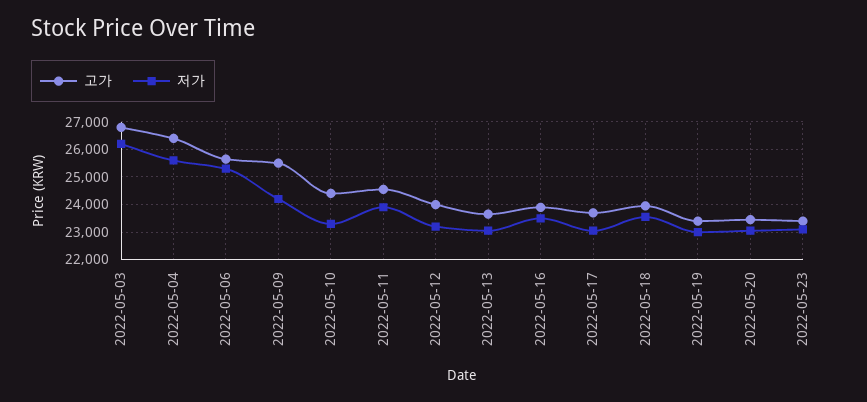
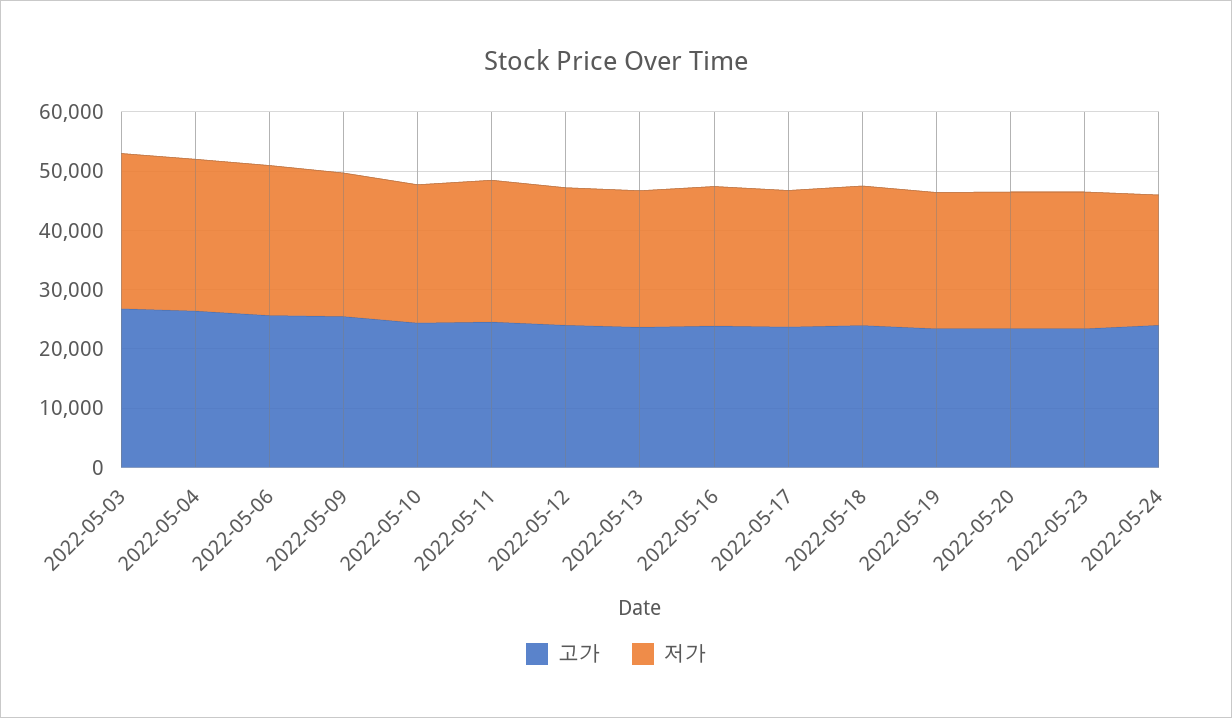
고가, 2022-05-24: none -> 24000
저가, 2022-05-24: none -> 22000

